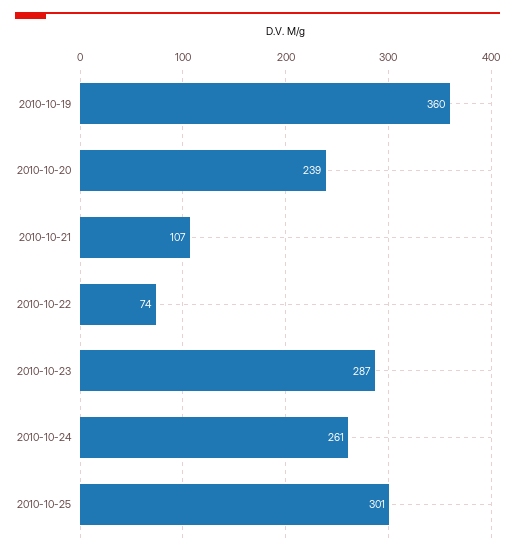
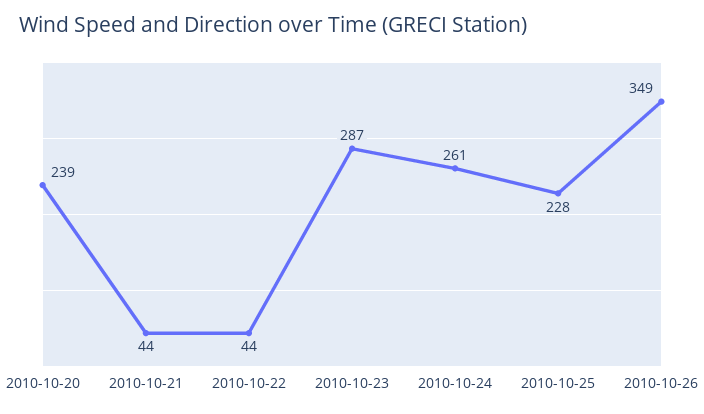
2010-10-19: 360 -> none
2010-10-21: 107 -> 44
2010-10-22: 74 -> 44
2010-10-25: 301 -> 228
2010-10-26: none -> 349

